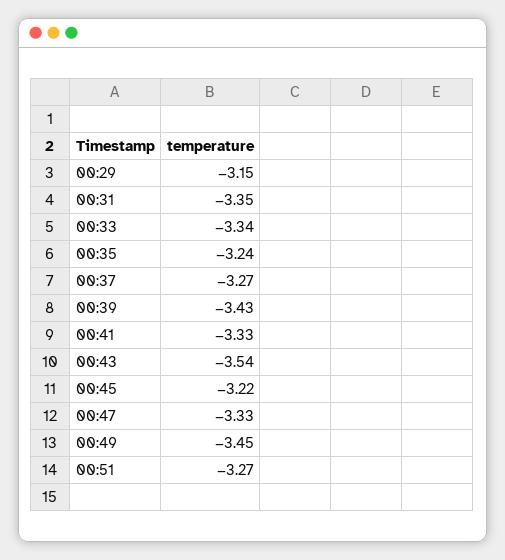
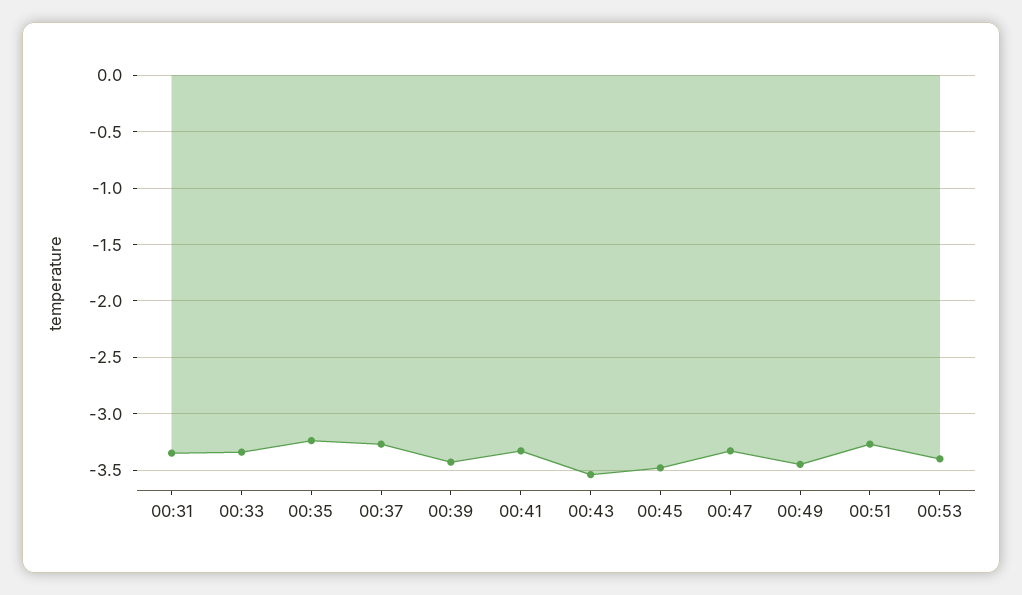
00:29: -3.15 -> none
00:45: -3.22 -> -3.5
00:53: none -> -3.4

